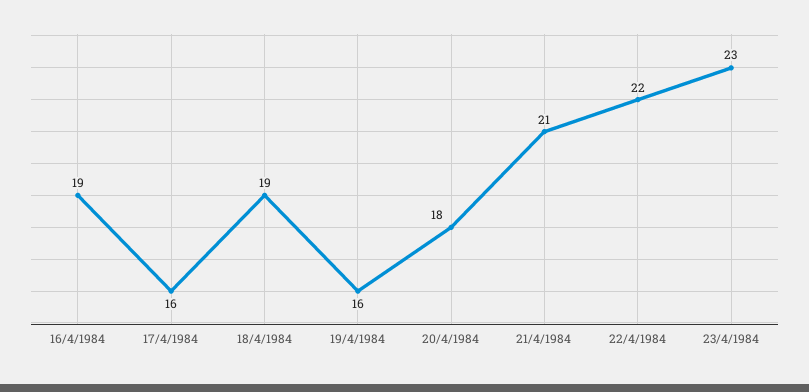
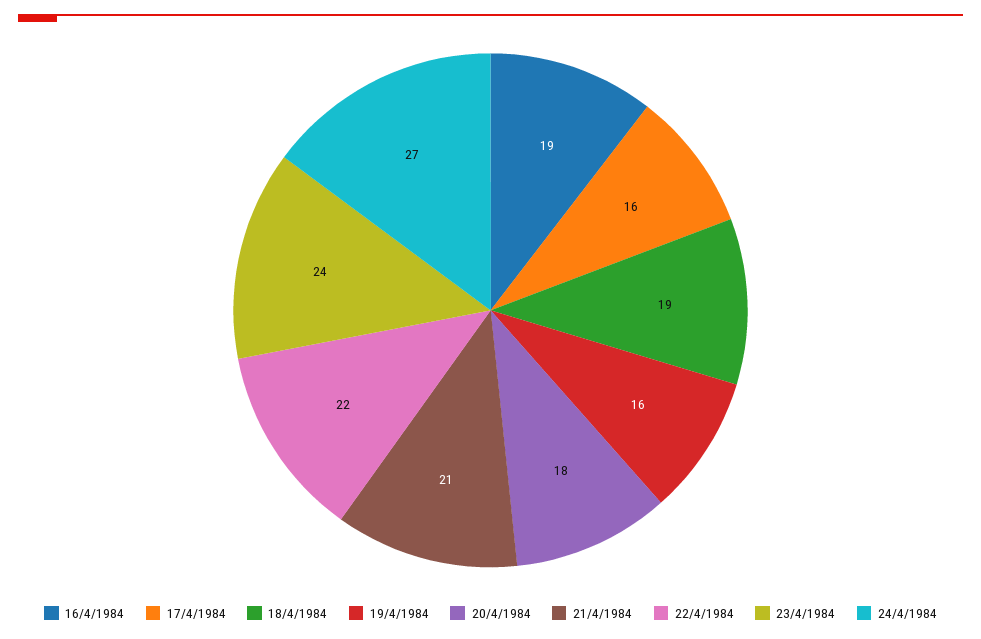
23/4/1984: 23 -> 24
24/4/1984: none -> 27

